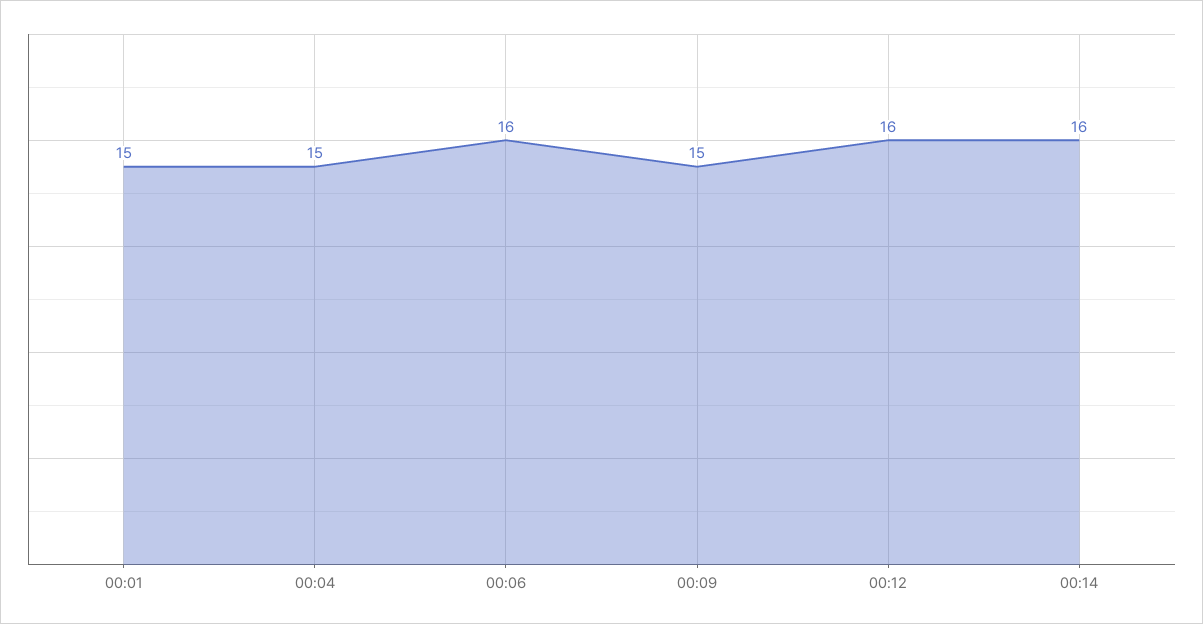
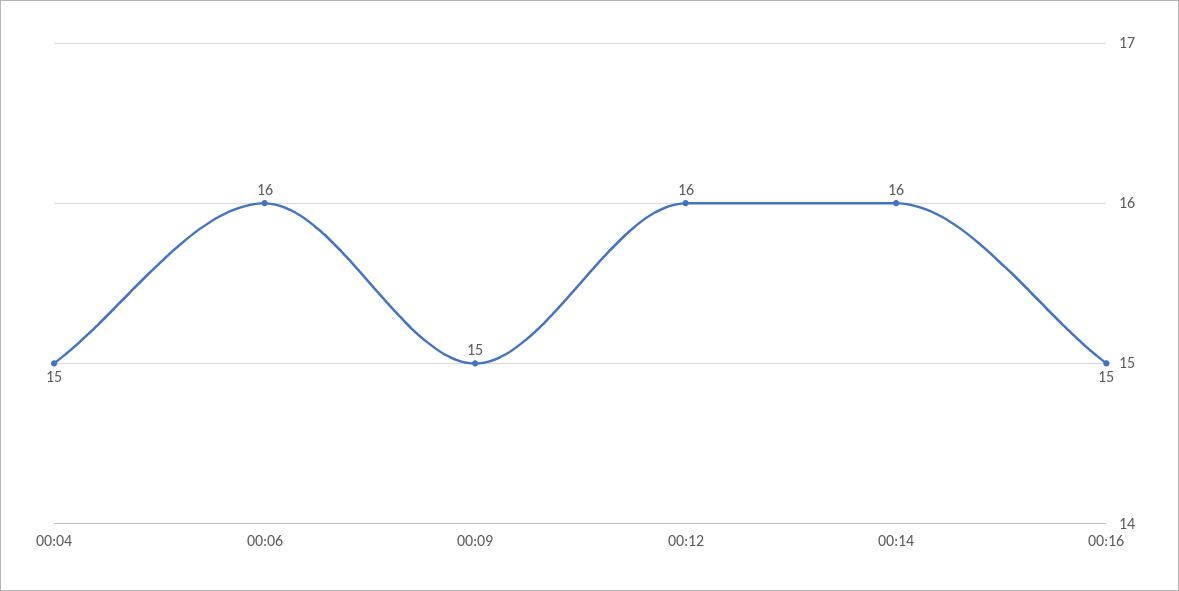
00:01: 15 -> none
00:16: none -> 15

